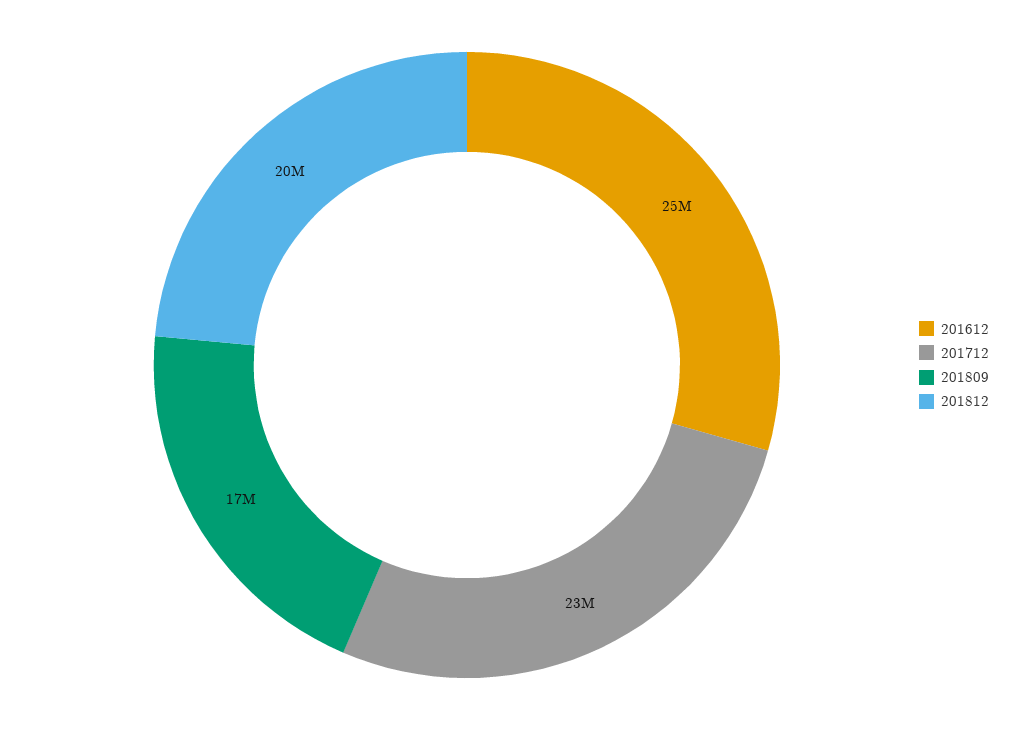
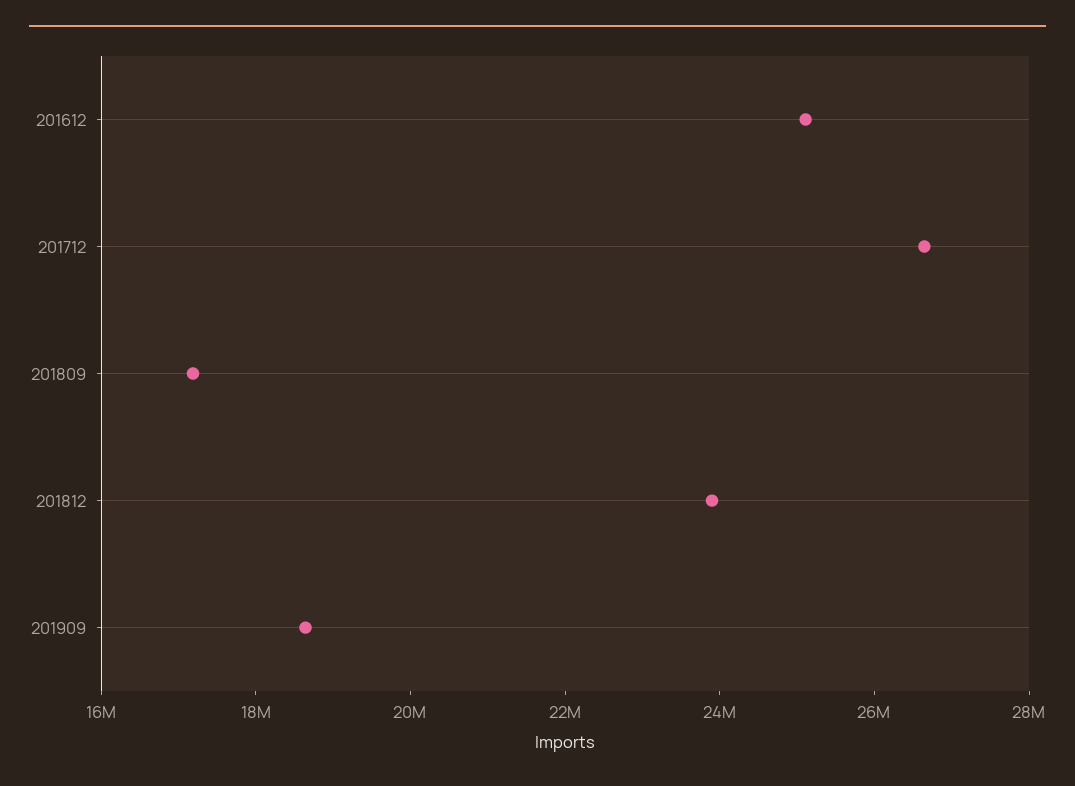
201712: 23000000 -> 26500000
201812: 20000000 -> 24000000
201909: none -> 18500000

